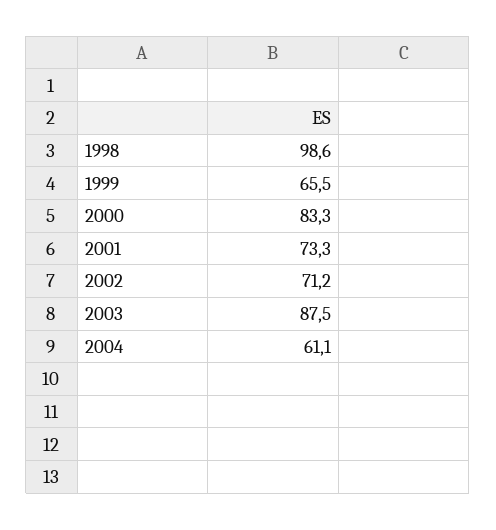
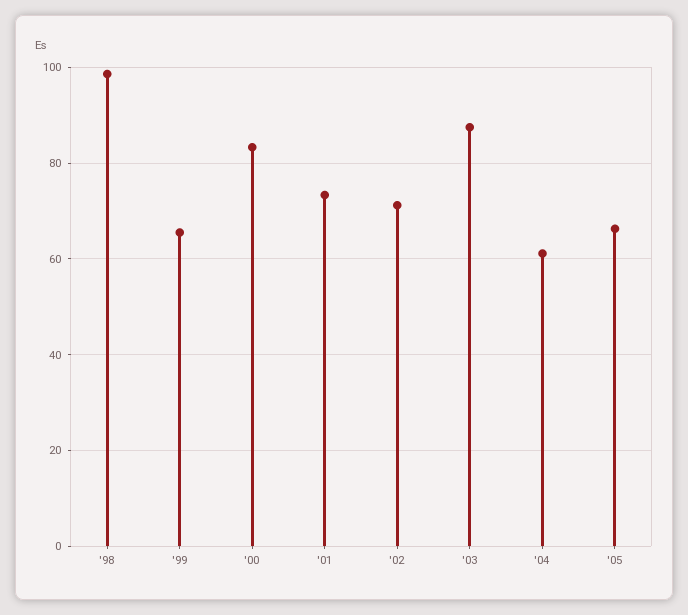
'05: none -> 66

